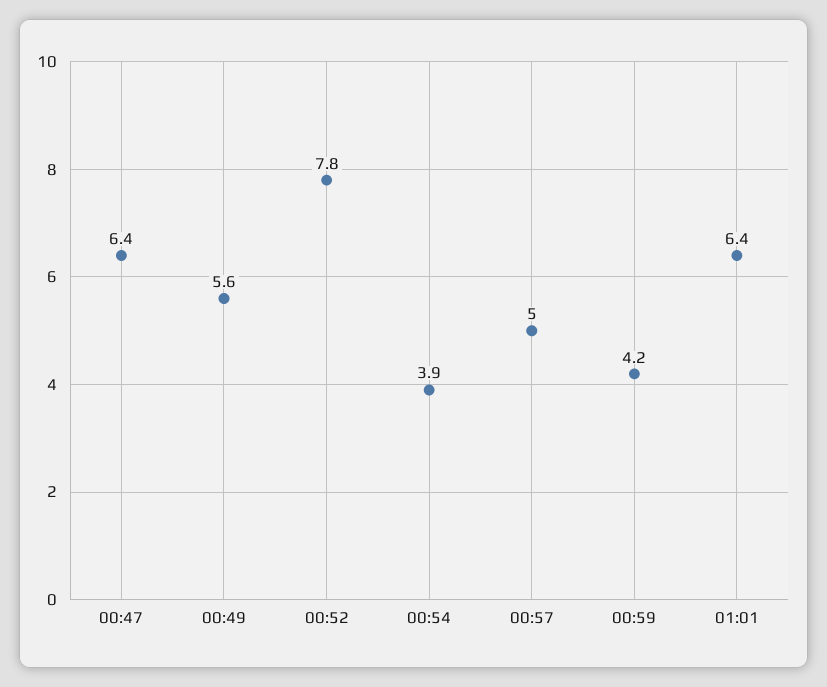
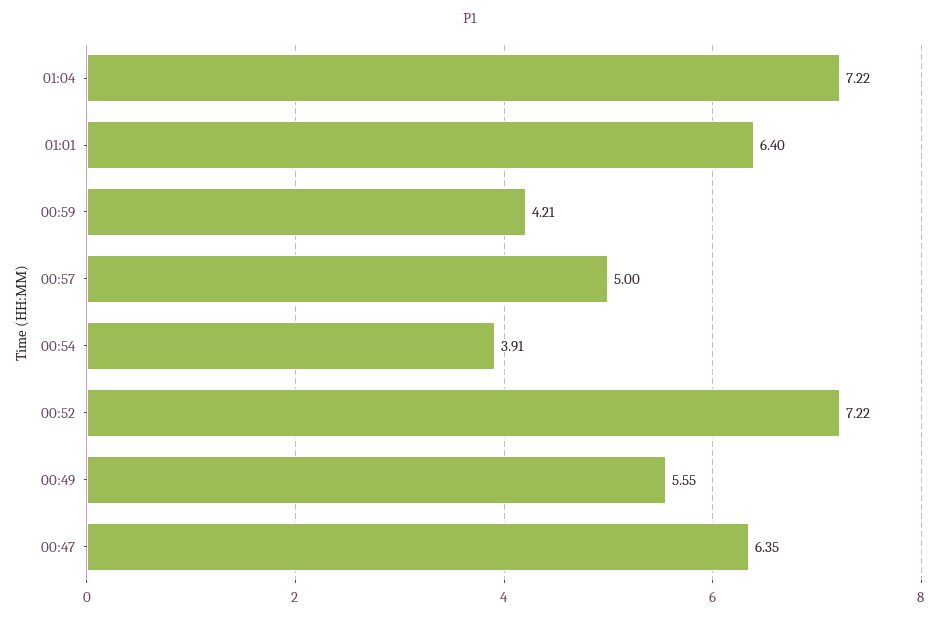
00:52: 7.8 -> 7.22
01:04: none -> 7.22

